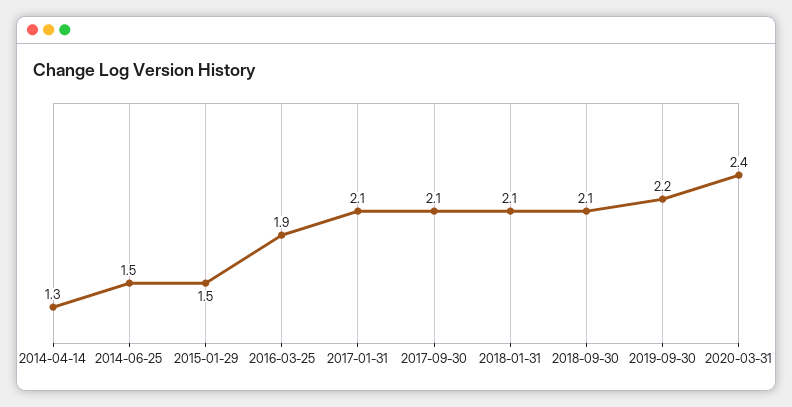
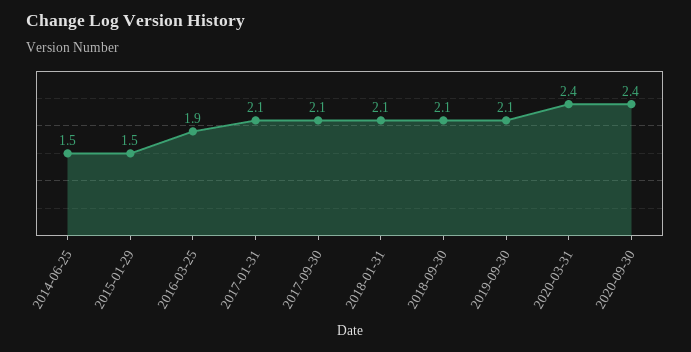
2014-04-14: 1.3 -> none
2019-09-30: 2.2 -> 2.1
2020-09-30: none -> 2.4

